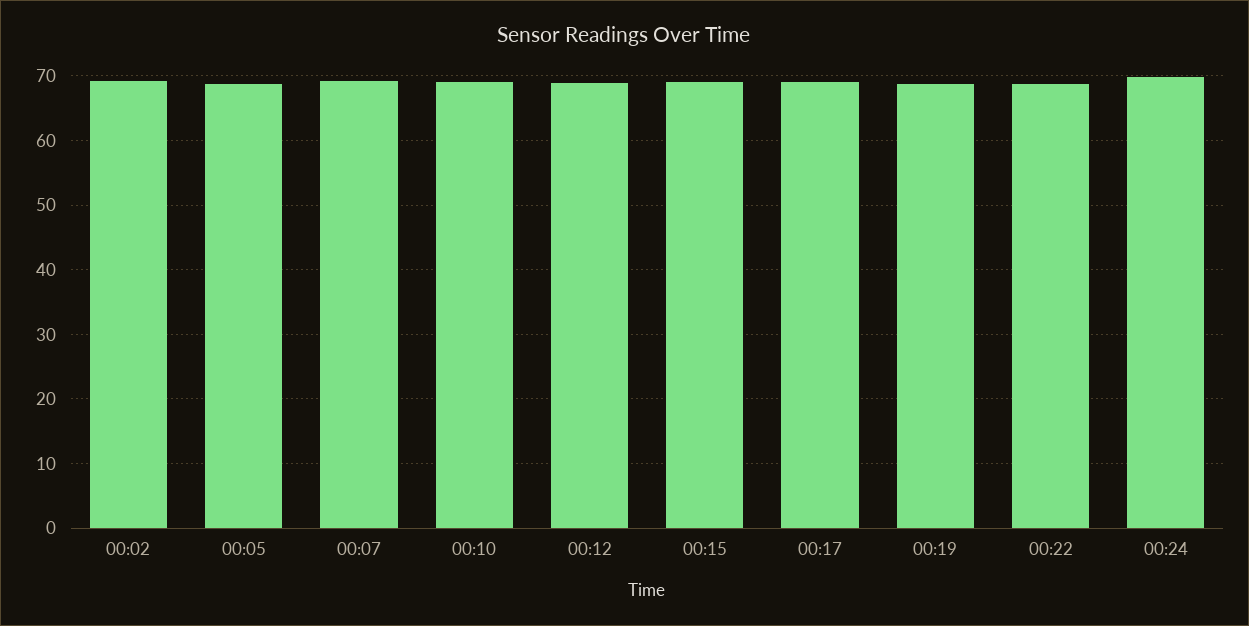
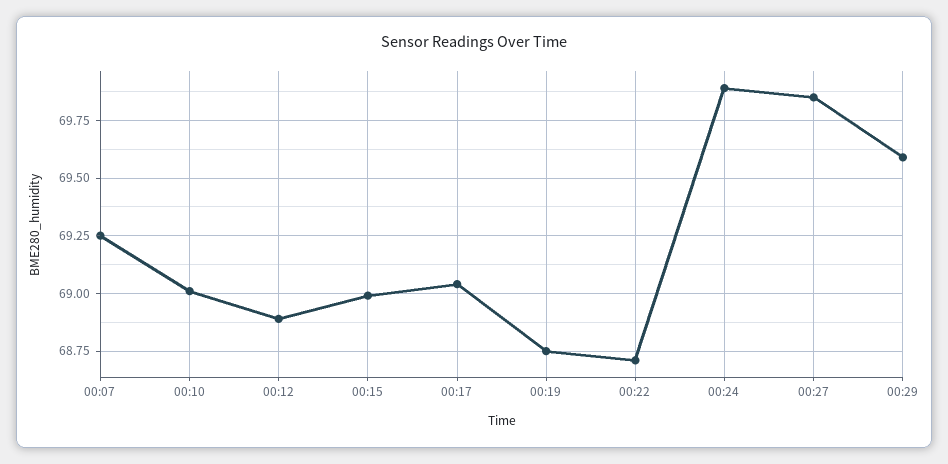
00:02: 69 -> none
00:05: 69 -> none
00:27: none -> 69.85
00:29: none -> 69.6

